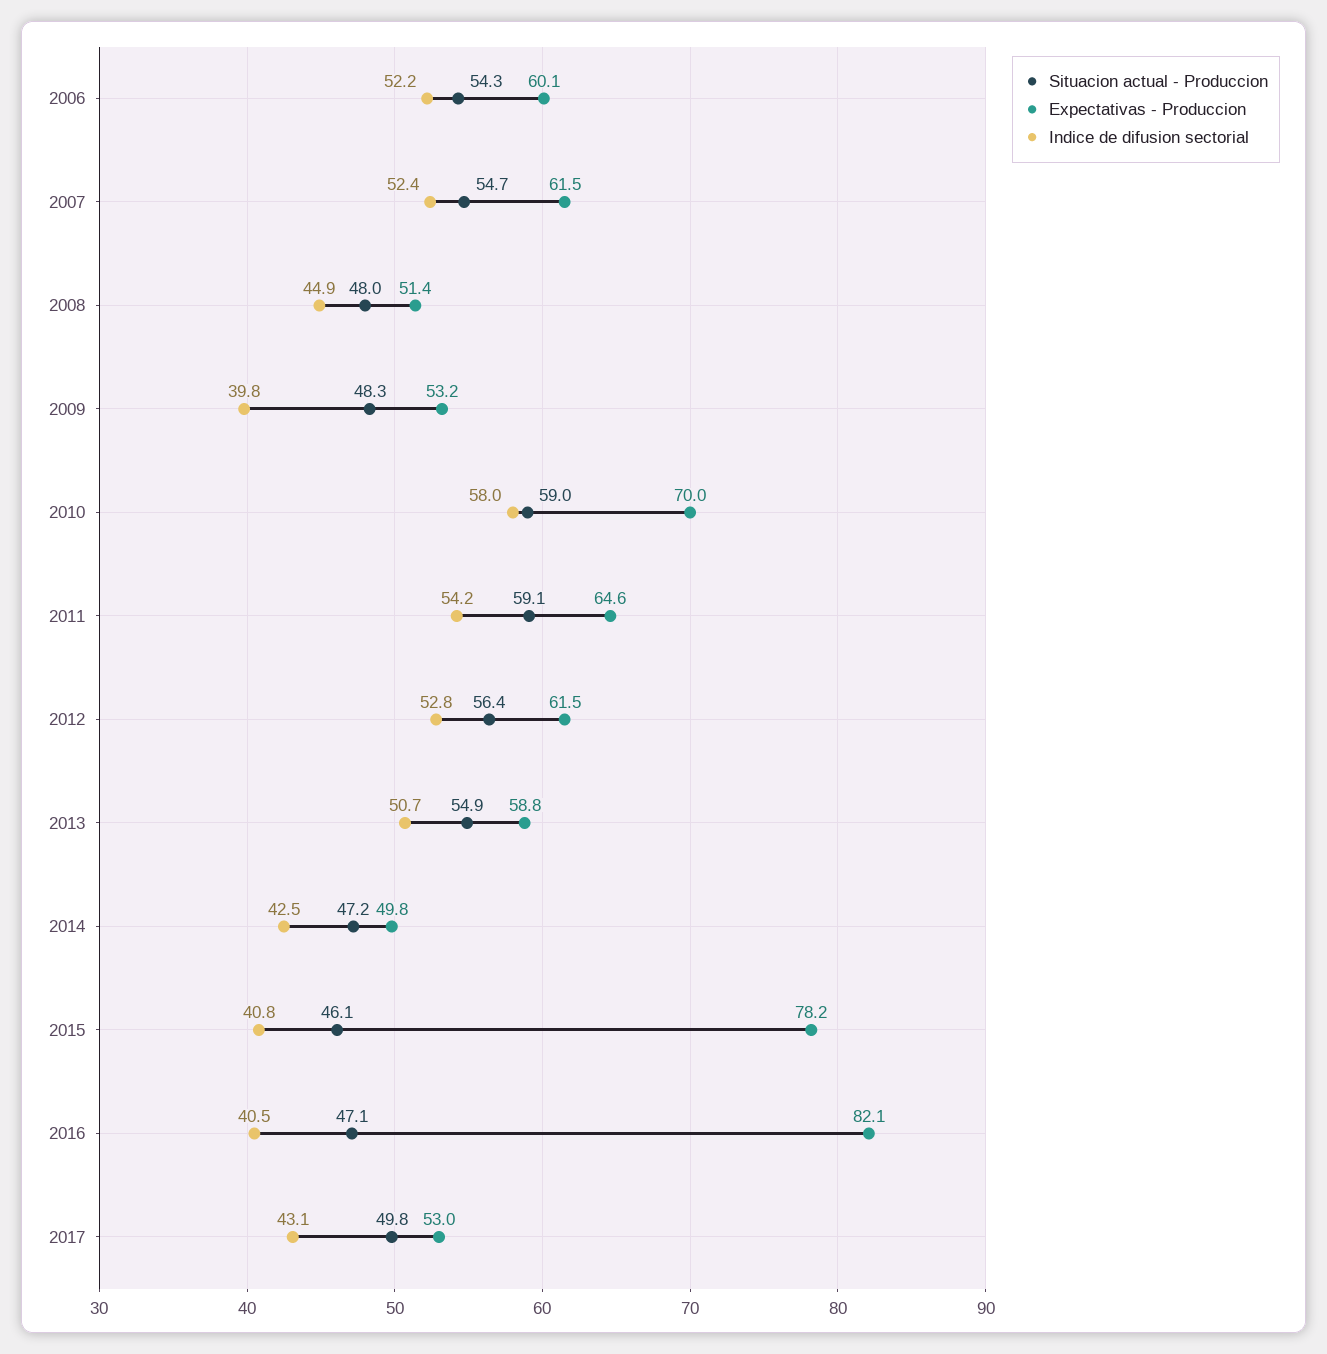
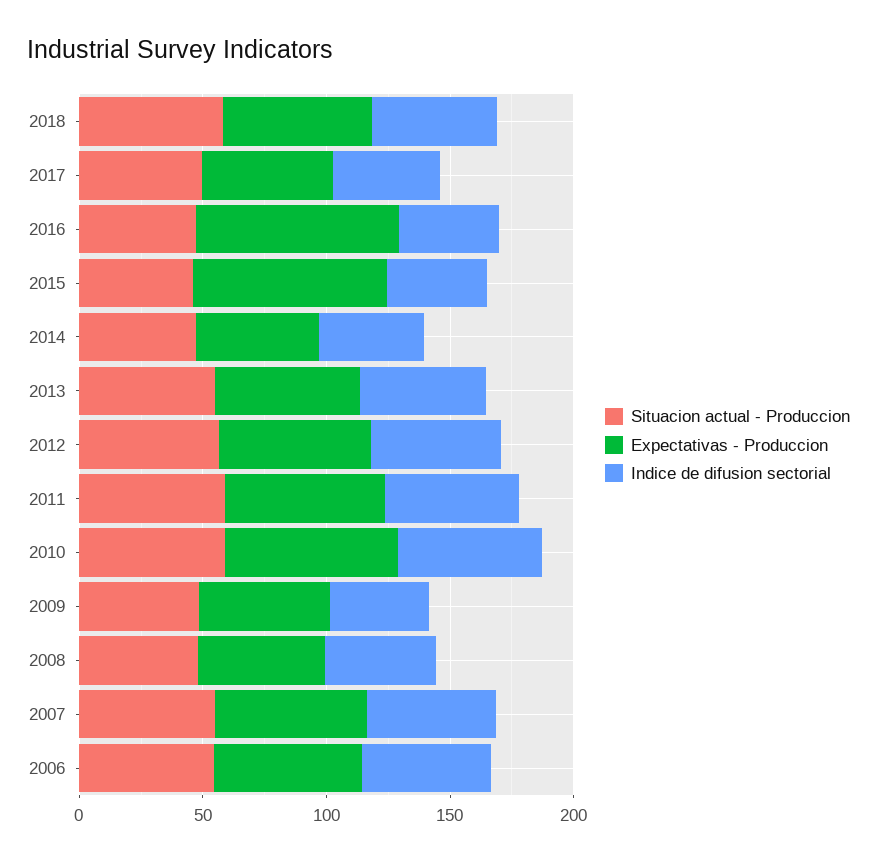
Situacion actual - Produccion, 2018: none -> 60
Expectativas - Produccion, 2018: none -> 60
Indice de difusion sectorial, 2018: none -> 50

